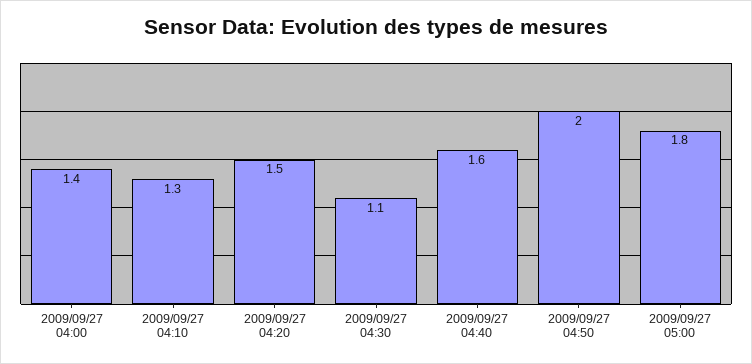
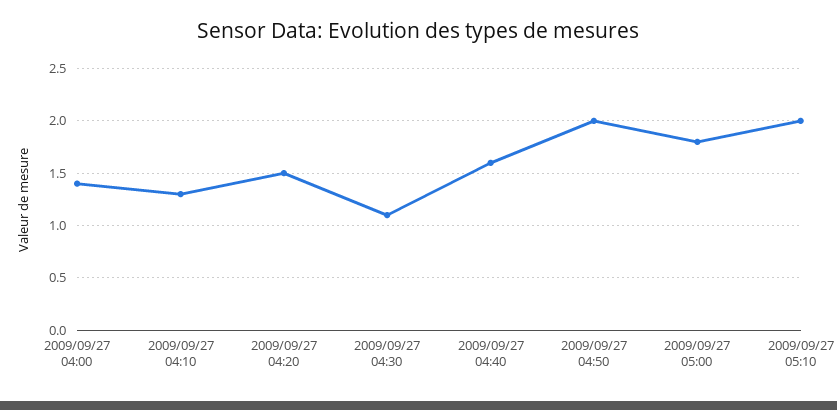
2009/09/27 05:10: none -> 2

